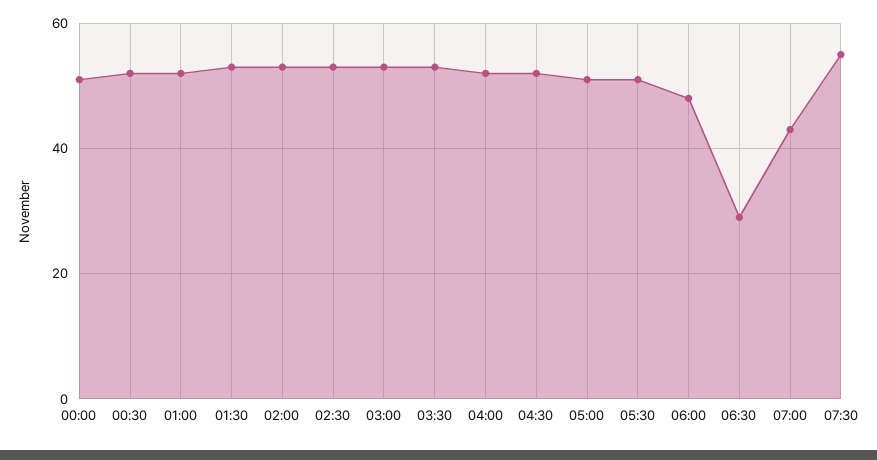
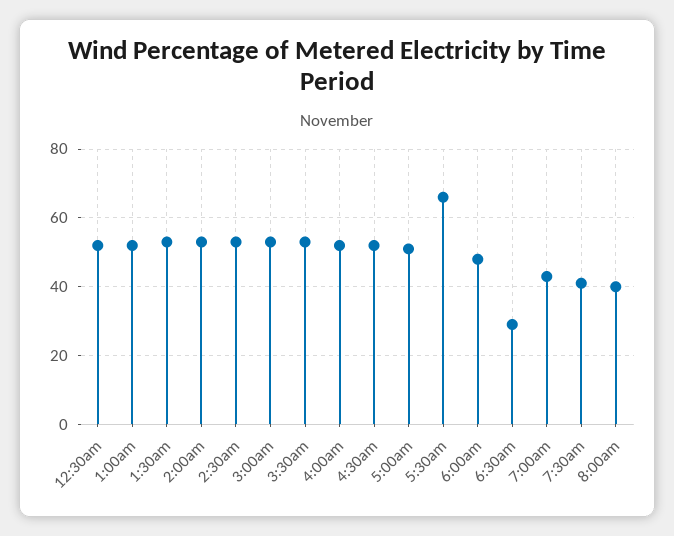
00:00: 50 -> none
05:30: 50 -> 65
07:30: 55 -> 40
8:00am: none -> 40

